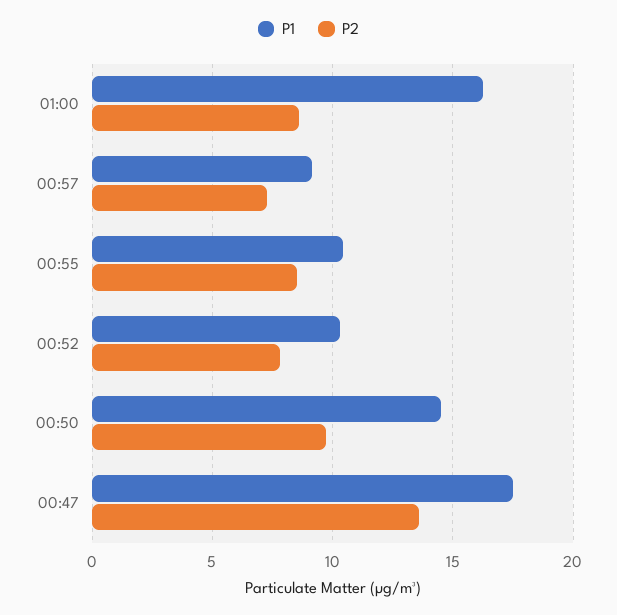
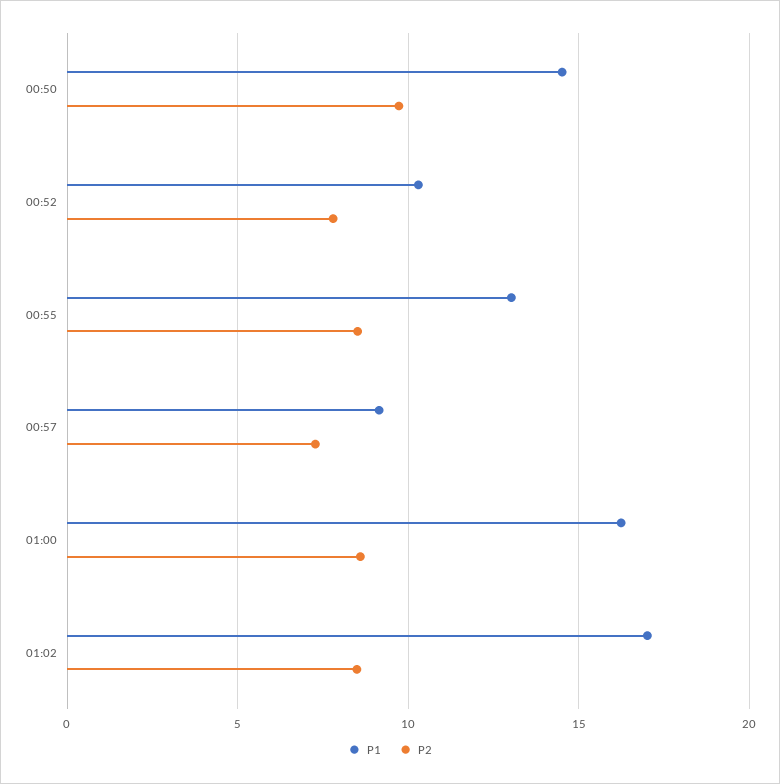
P1, 00:55: 10.5 -> 13
P1, 00:47: 17.5 -> none
P2, 00:47: 13.5 -> none
P1, 01:02: none -> 17
P2, 01:02: none -> 8.5

